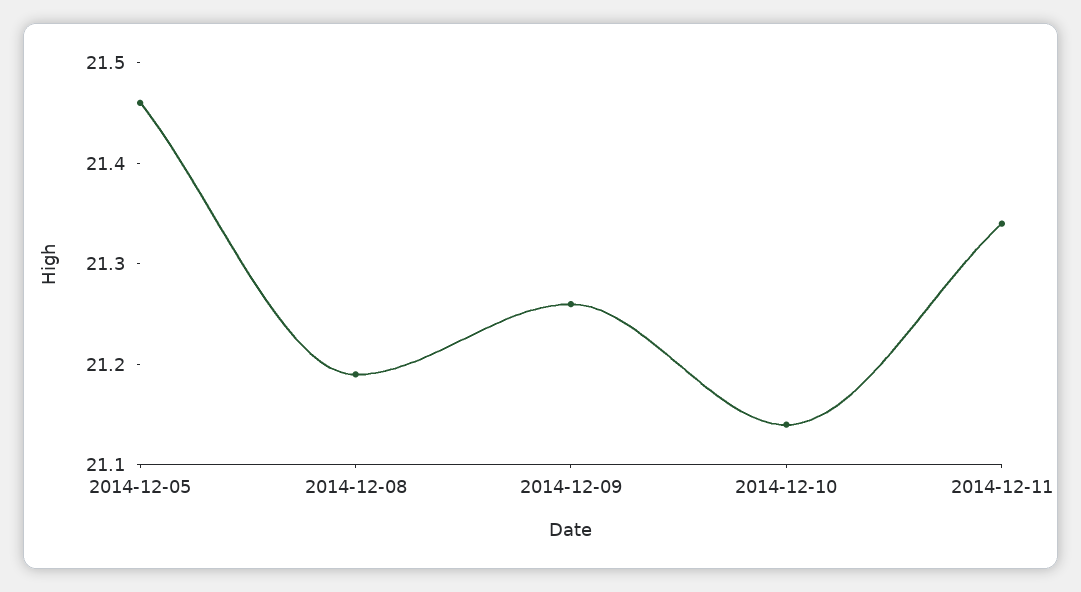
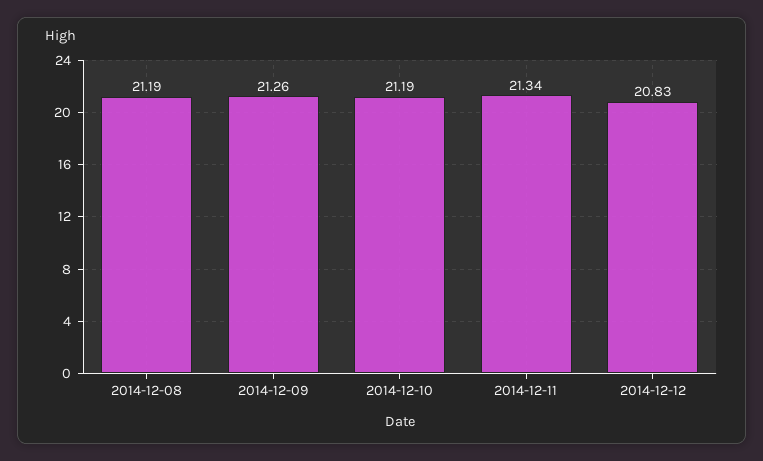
2014-12-05: 21.46 -> none
2014-12-10: 21.14 -> 21.19
2014-12-12: none -> 20.83

